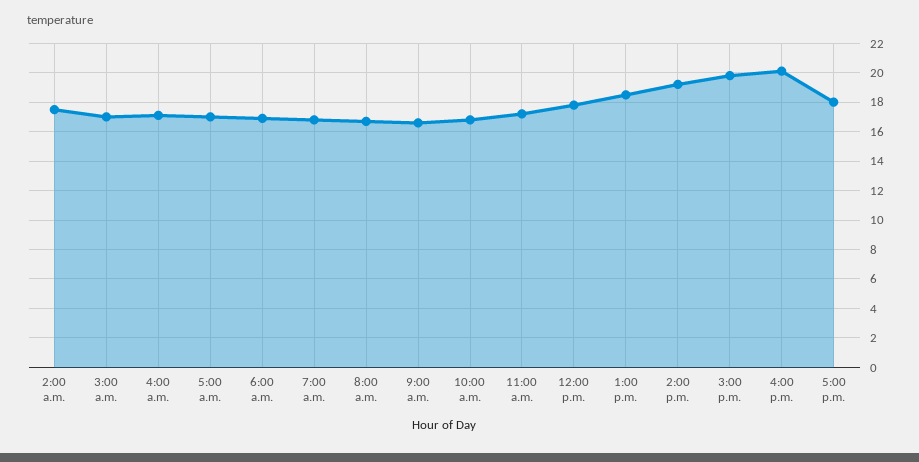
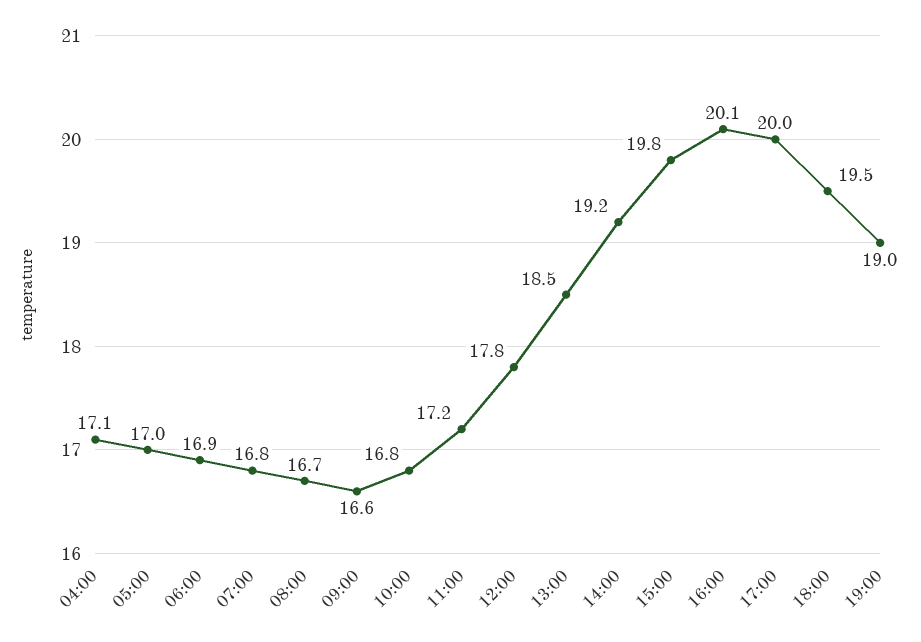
2:00 a.m.: 17.5 -> none
3:00 a.m.: 17 -> none
5:00 p.m.: 18 -> 20
18:00: none -> 19.5
19:00: none -> 19

